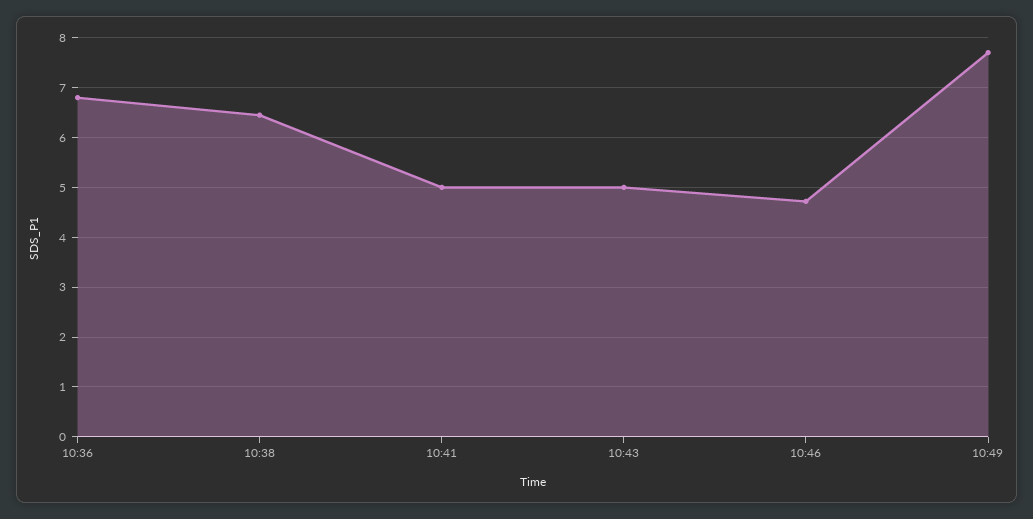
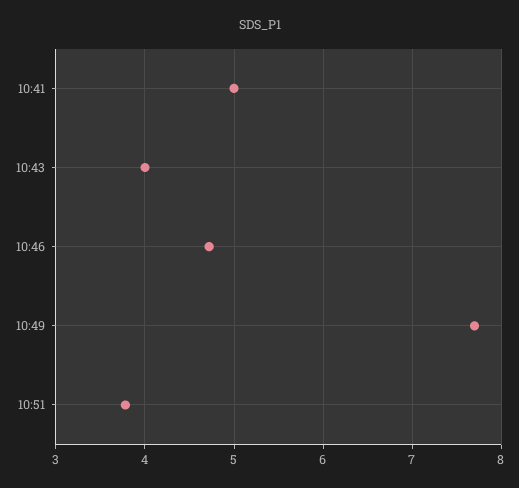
10:36: 6.8 -> none
10:38: 6.4 -> none
10:43: 5 -> 4
10:51: none -> 3.8

